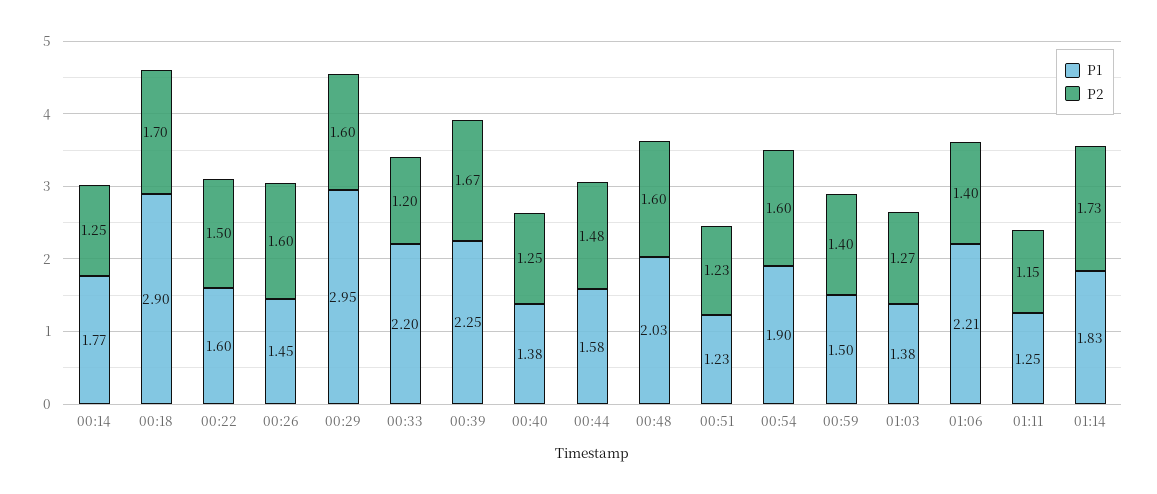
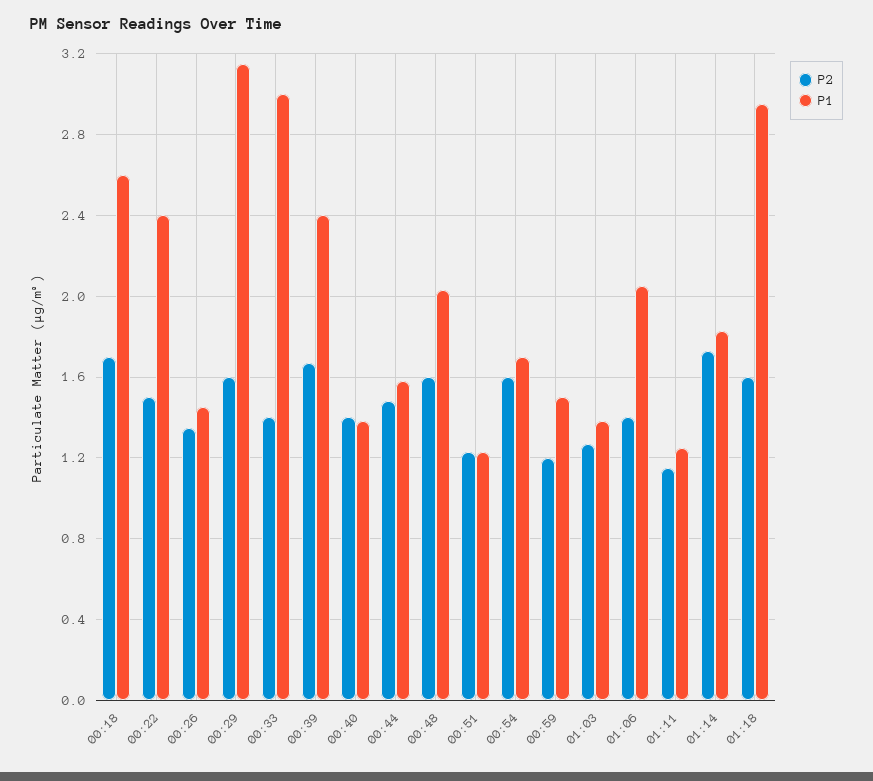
P1, 00:14: 1.77 -> none
P2, 00:14: 1.25 -> none
P1, 00:18: 2.9 -> 2.6
P1, 00:22: 1.6 -> 2.4
P2, 00:26: 1.6 -> 1.35
P1, 00:29: 2.95 -> 3.15
P1, 00:33: 2.2 -> 3
P2, 00:33: 1.2 -> 1.4
P1, 00:39: 2.25 -> 2.4
P2, 00:40: 1.25 -> 1.4
P1, 00:54: 1.9 -> 1.7
P2, 00:59: 1.4 -> 1.2
P1, 01:06: 2.21 -> 2.05
P2, 01:18: none -> 1.6
P1, 01:18: none -> 2.95

